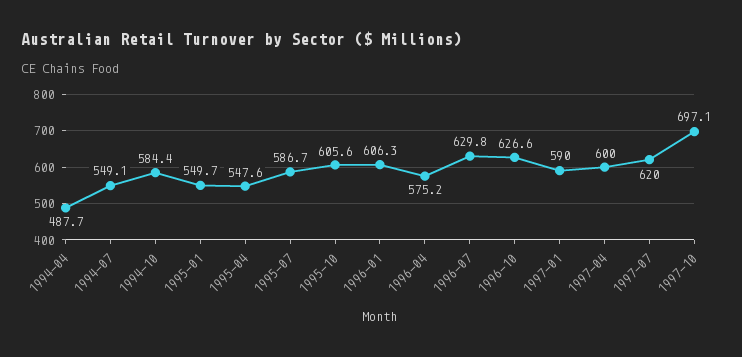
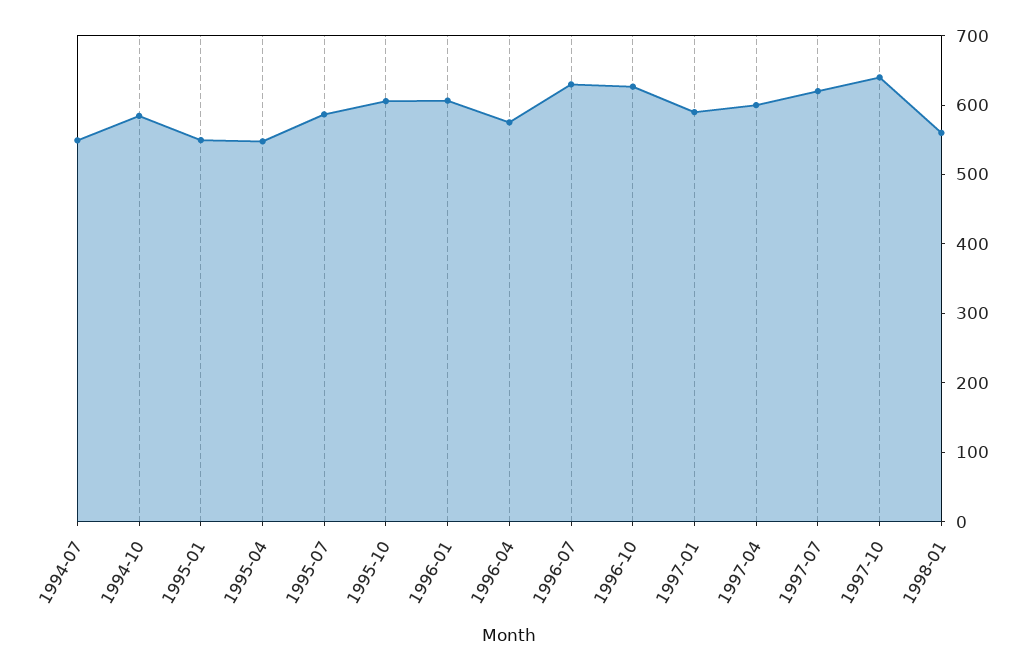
1994-04: 487.7 -> none
1997-10: 697.1 -> 640
1998-01: none -> 560

